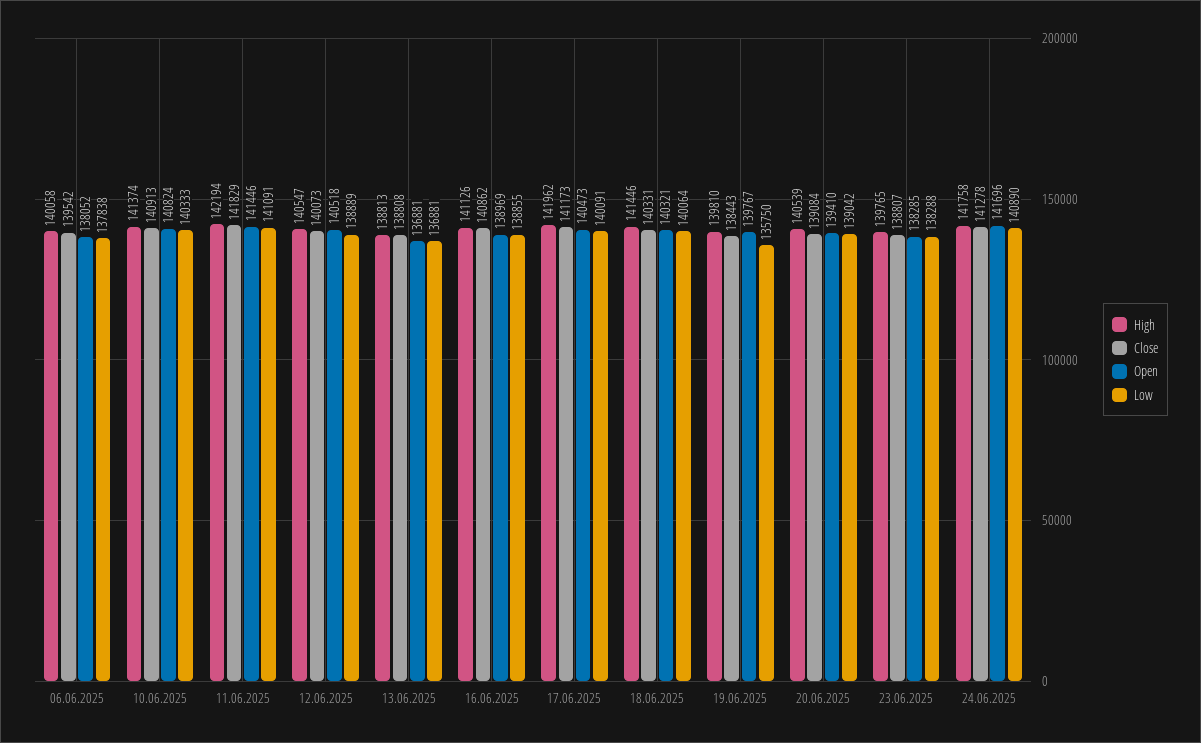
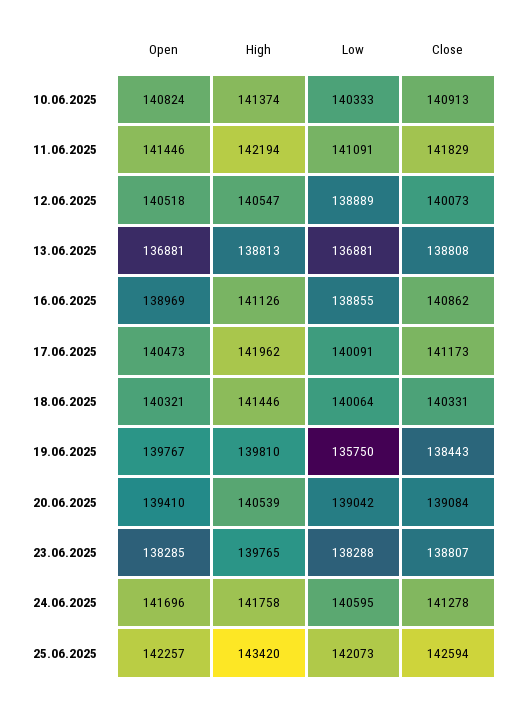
High, 06.06.2025: 140058 -> none
Close, 06.06.2025: 139542 -> none
Open, 06.06.2025: 138052 -> none
Low, 06.06.2025: 137838 -> none
Low, 24.06.2025: 140890 -> 140595
Open, 25.06.2025: none -> 142257
High, 25.06.2025: none -> 143420
Low, 25.06.2025: none -> 142073
Close, 25.06.2025: none -> 142594

